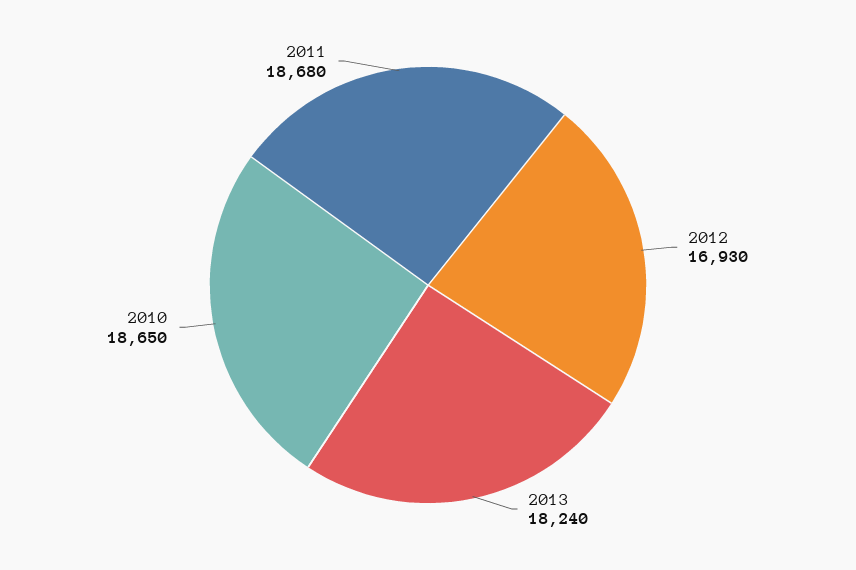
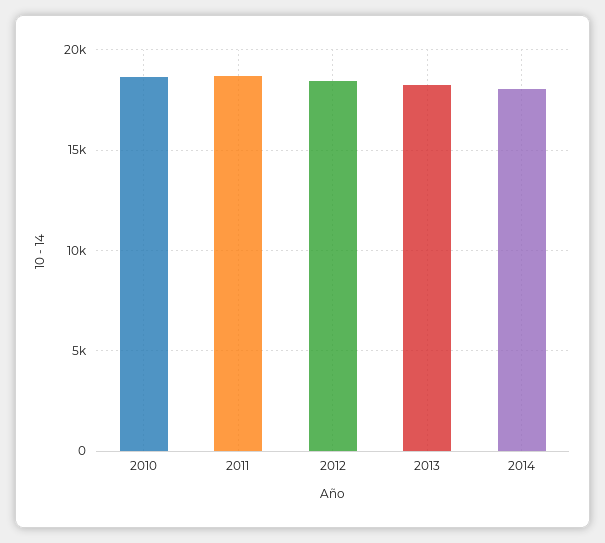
2012: 16930 -> 18500
2014: none -> 18000

